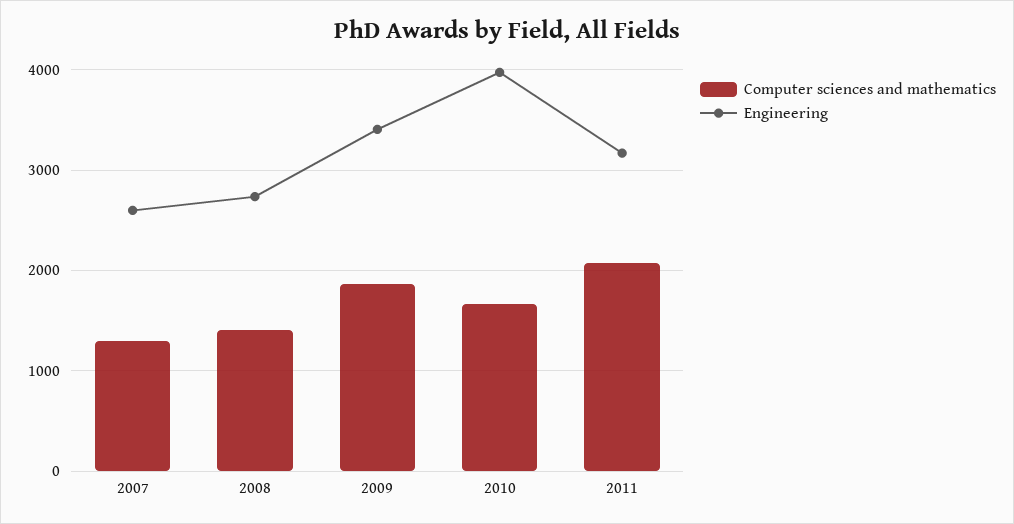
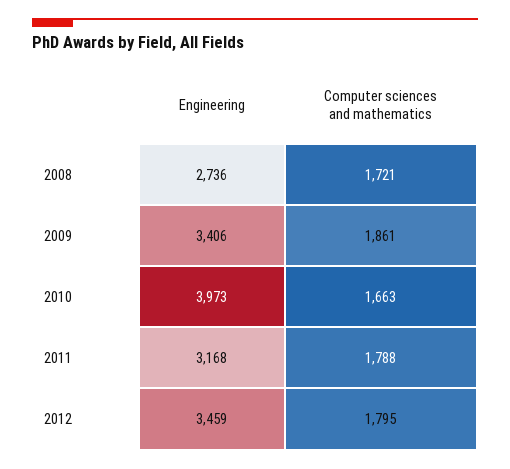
Computer sciences and mathematics, 2007: 1300 -> none
Engineering, 2007: 2600 -> none
Computer sciences and mathematics, 2008: 1400 -> 1721
Computer sciences and mathematics, 2011: 2100 -> 1788
Engineering, 2012: none -> 3459
Computer sciences and mathematics, 2012: none -> 1795

